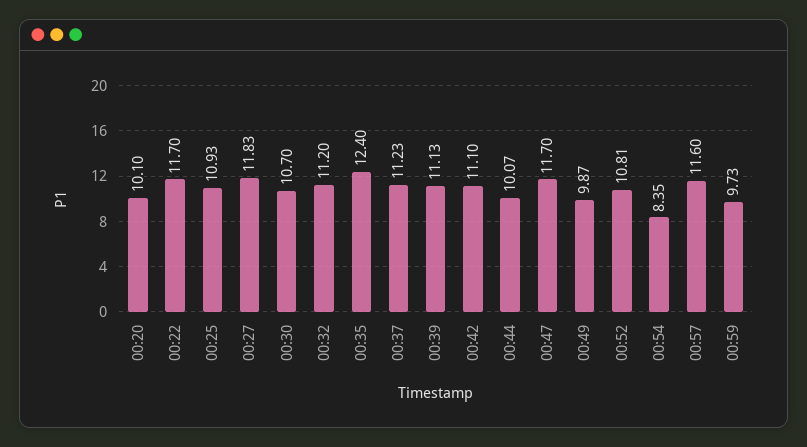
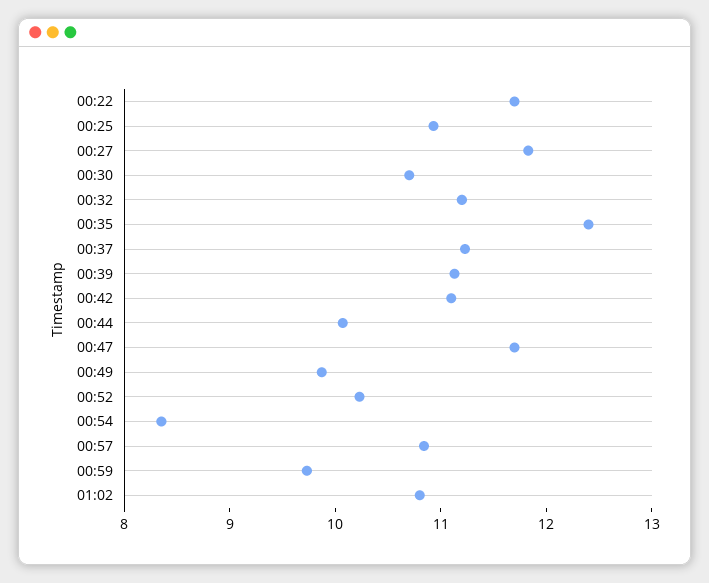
00:20: 10.1 -> none
00:52: 10.81 -> 10.2
00:57: 11.6 -> 10.8
01:02: none -> 10.8

